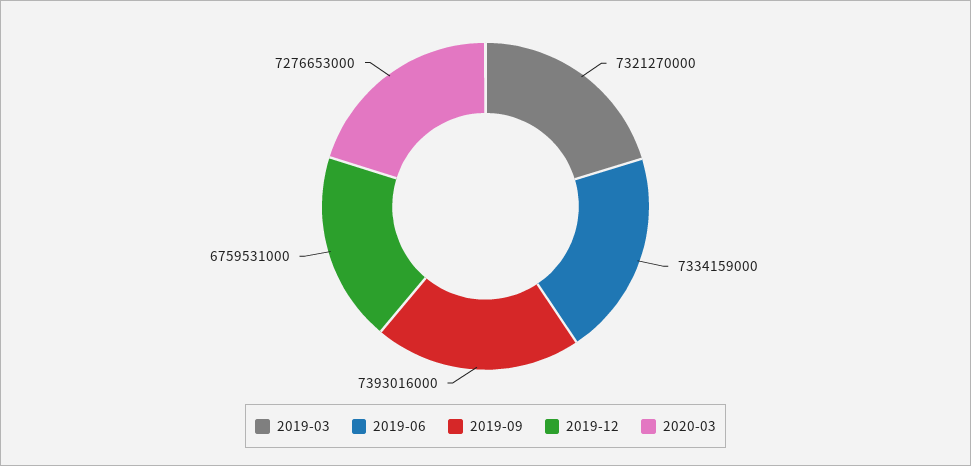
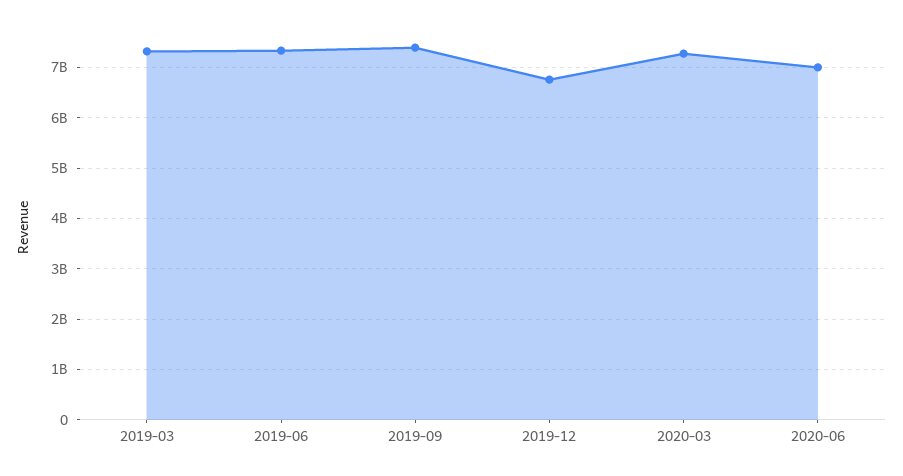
2020-06: none -> 7000000000

